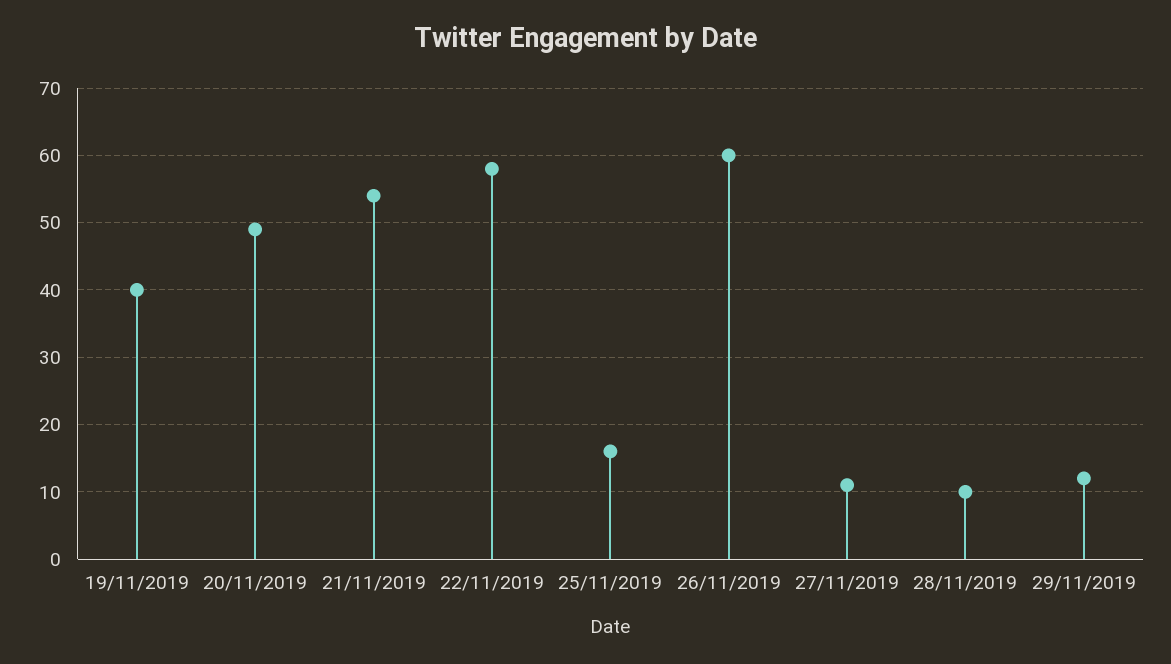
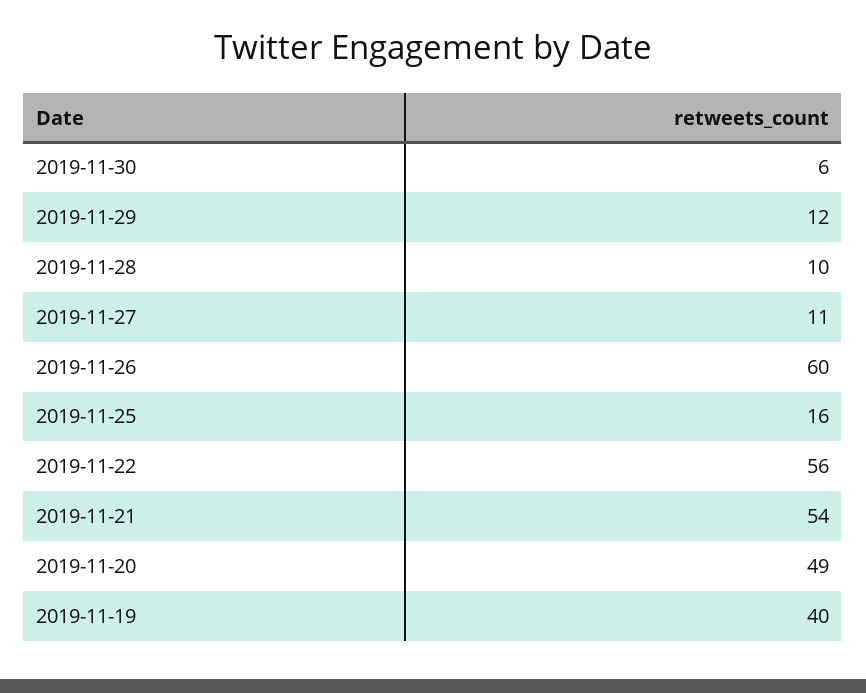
22/11/2019: 58 -> 56
2019-11-30: none -> 6

